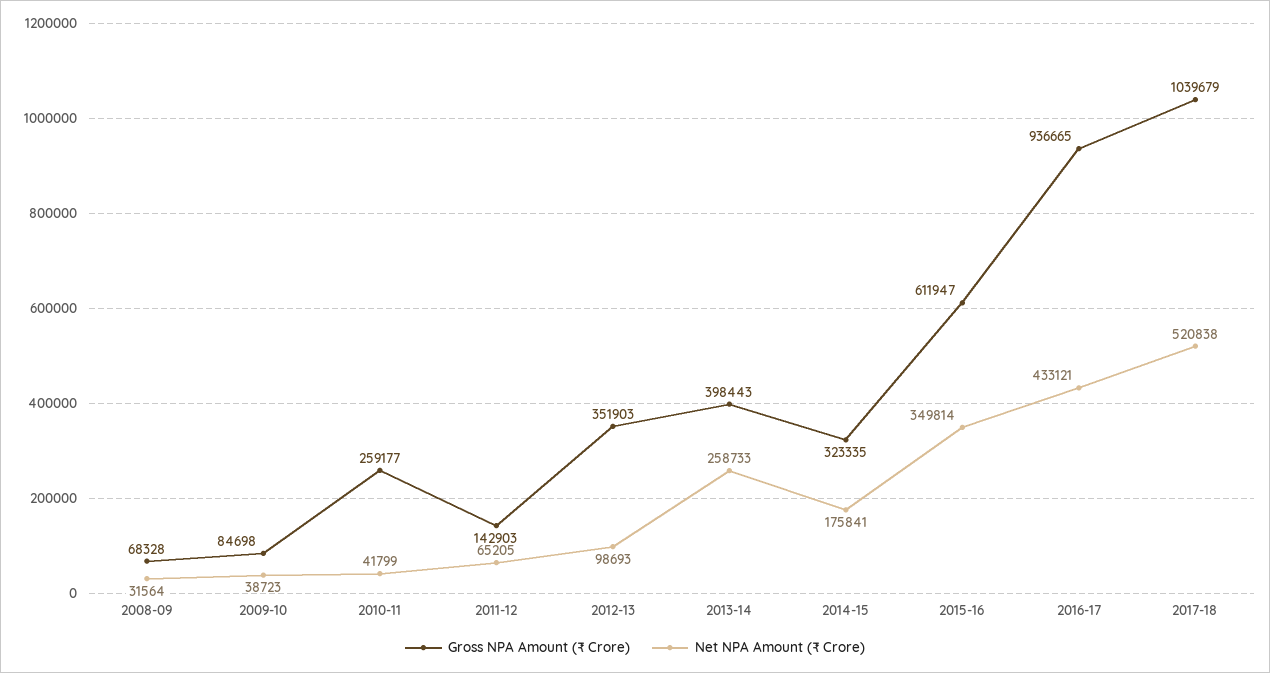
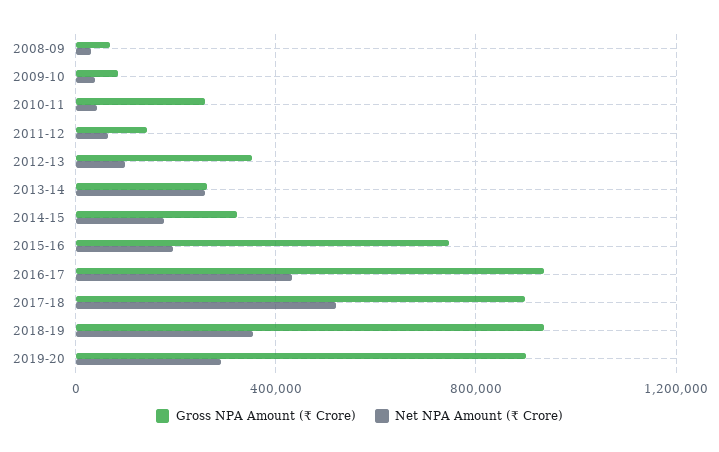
Gross NPA Amount (₹ Crore), 2013-14: 398443 -> 250000
Gross NPA Amount (₹ Crore), 2015-16: 611947 -> 750000
Net NPA Amount (₹ Crore), 2015-16: 349814 -> 200000
Gross NPA Amount (₹ Crore), 2017-18: 1039679 -> 900000
Gross NPA Amount (₹ Crore), 2018-19: none -> 950000
Net NPA Amount (₹ Crore), 2018-19: none -> 350000
Gross NPA Amount (₹ Crore), 2019-20: none -> 900000
Net NPA Amount (₹ Crore), 2019-20: none -> 300000

